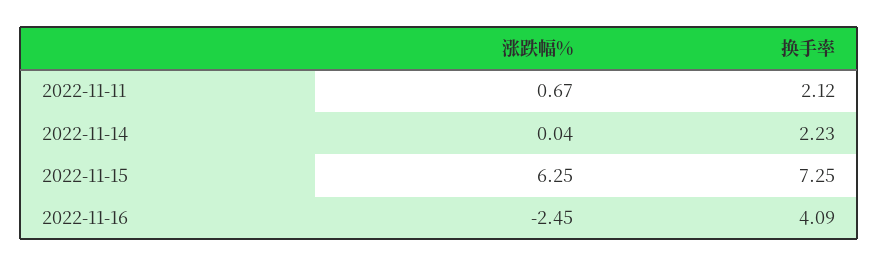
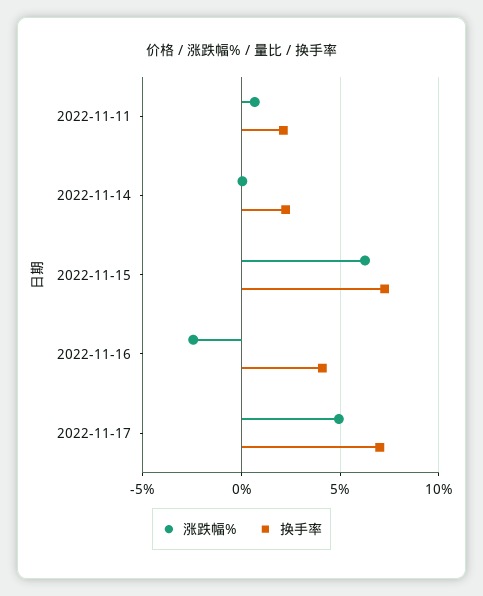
涨跌幅%, 2022-11-17: none -> 5
换手率, 2022-11-17: none -> 7

